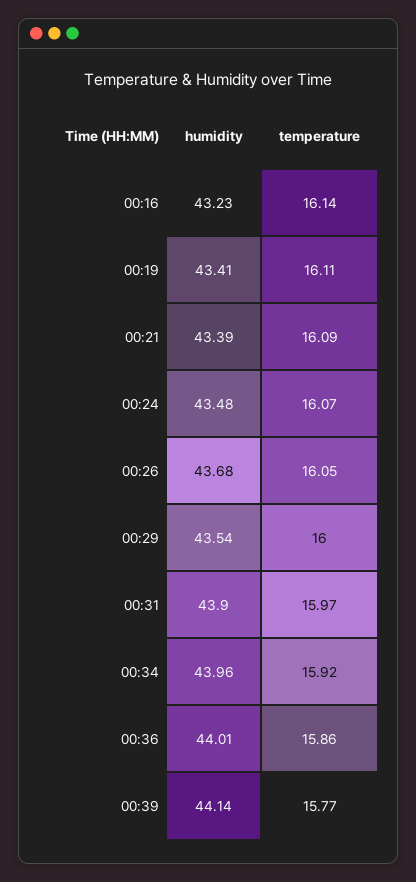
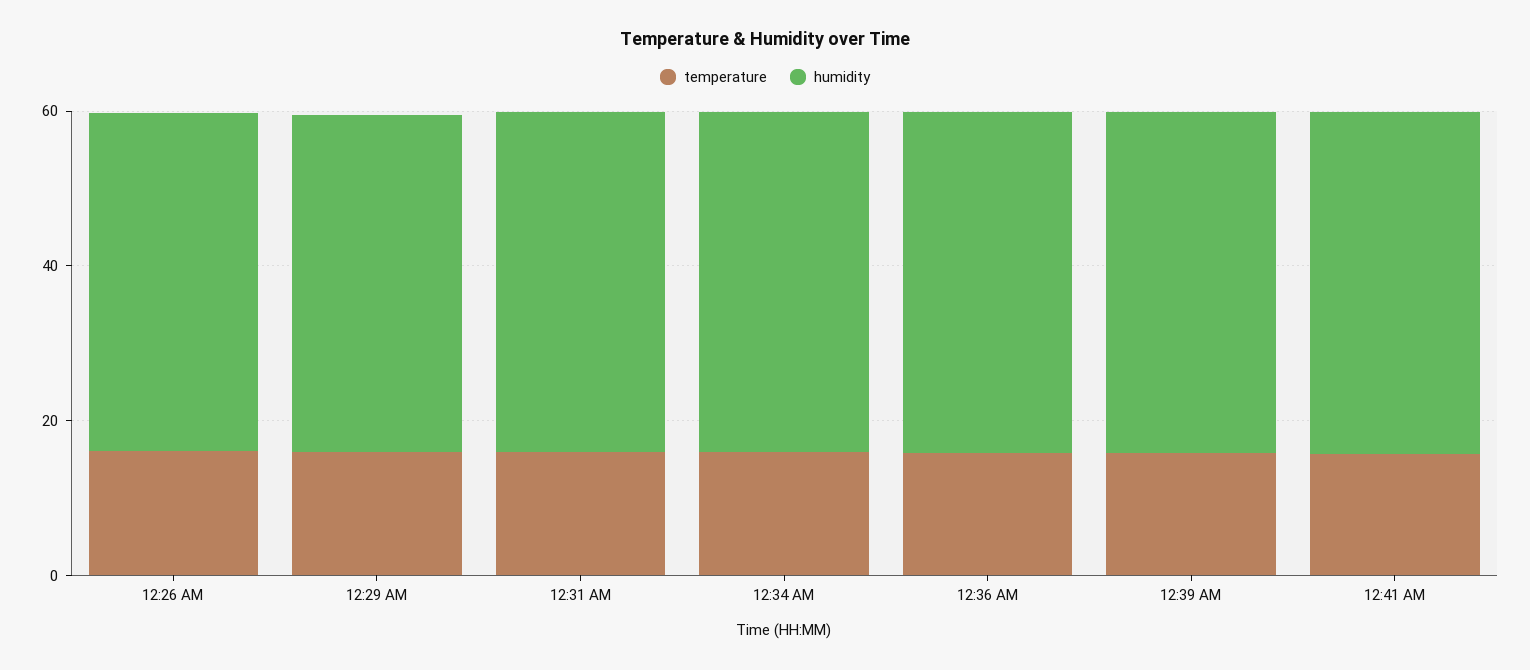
humidity, 00:16: 43.23 -> none
temperature, 00:16: 16.14 -> none
humidity, 00:19: 43.41 -> none
temperature, 00:19: 16.11 -> none
humidity, 00:21: 43.39 -> none
temperature, 00:21: 16.09 -> none
humidity, 00:24: 43.48 -> none
temperature, 00:24: 16.07 -> none
temperature, 12:41 AM: none -> 15
humidity, 12:41 AM: none -> 45

